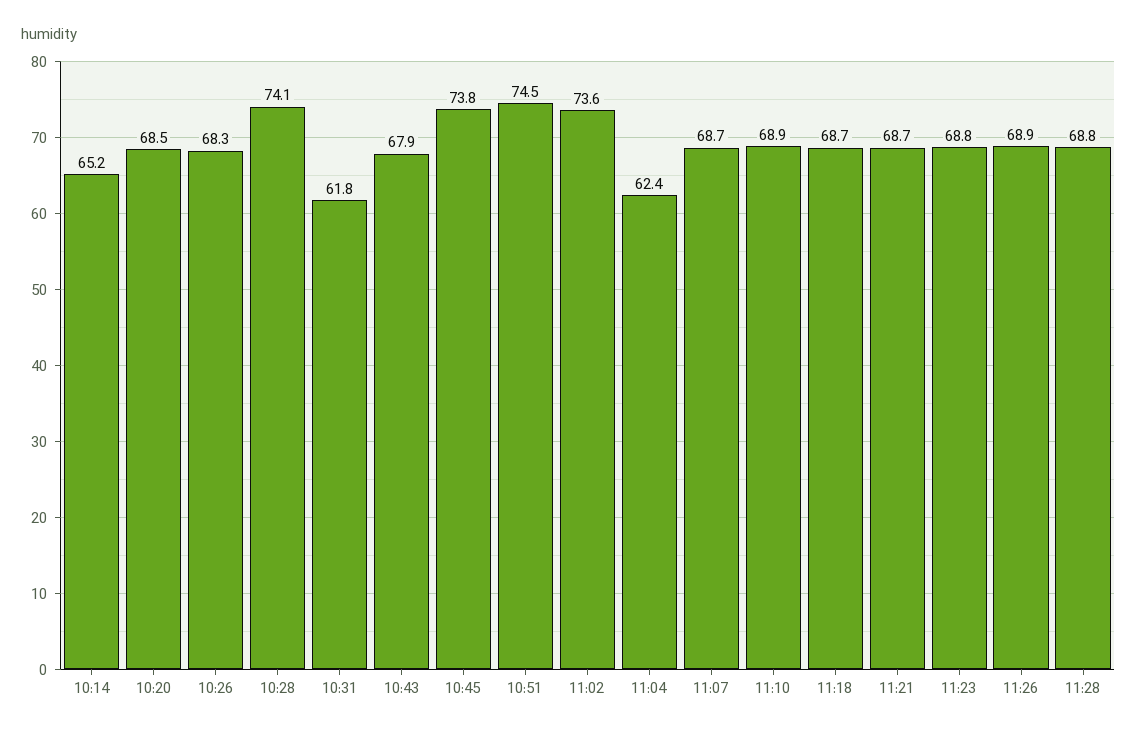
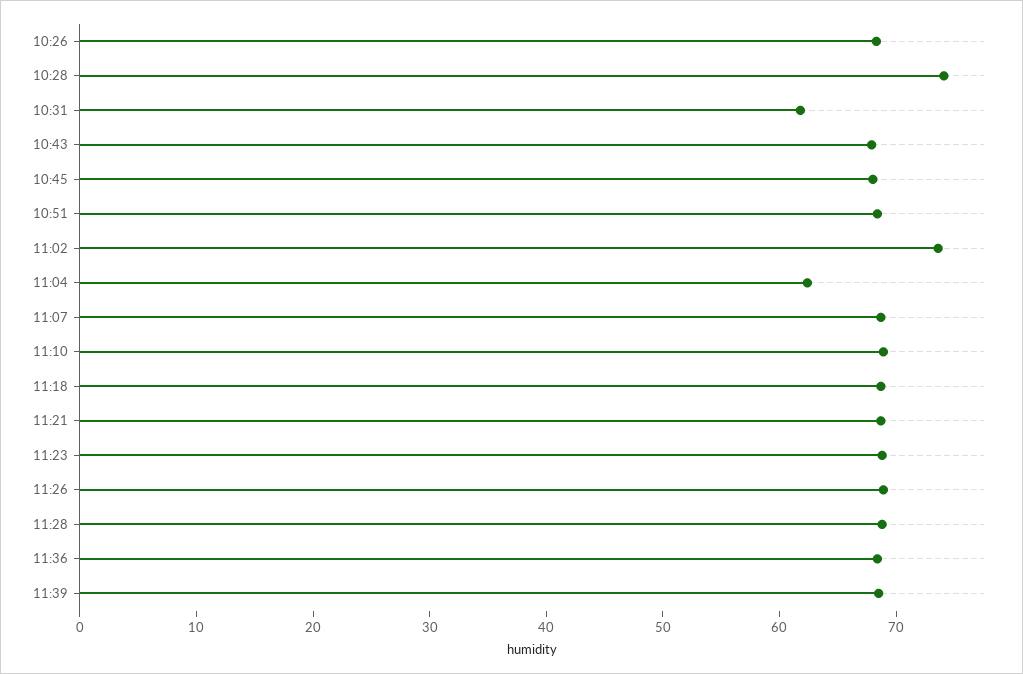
10:14: 65.2 -> none
10:20: 68.5 -> none
10:45: 73.8 -> 68
10:51: 74.5 -> 68
11:36: none -> 68
11:39: none -> 68

